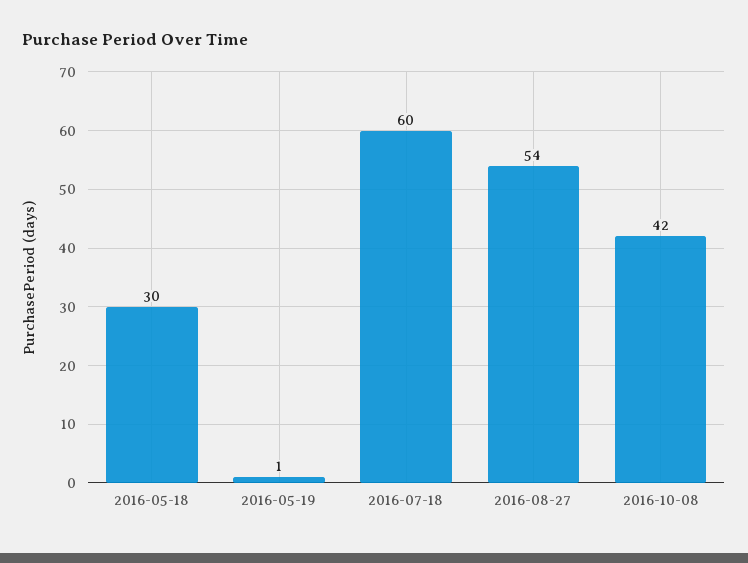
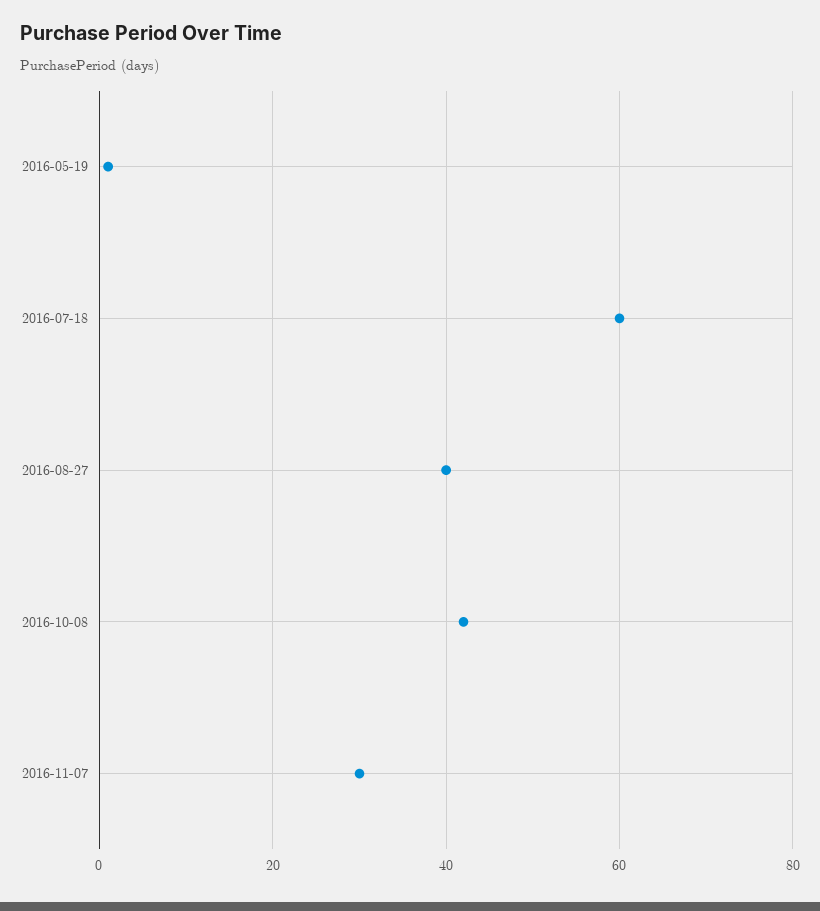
2016-05-18: 30 -> none
2016-08-27: 54 -> 40
2016-11-07: none -> 30

